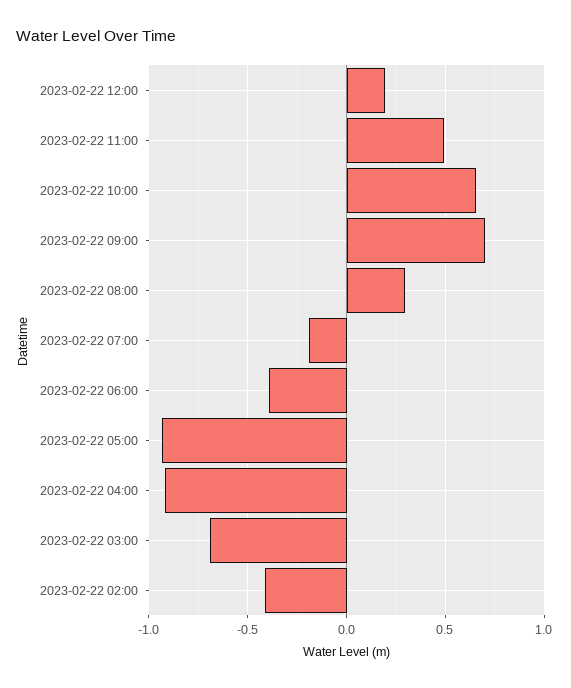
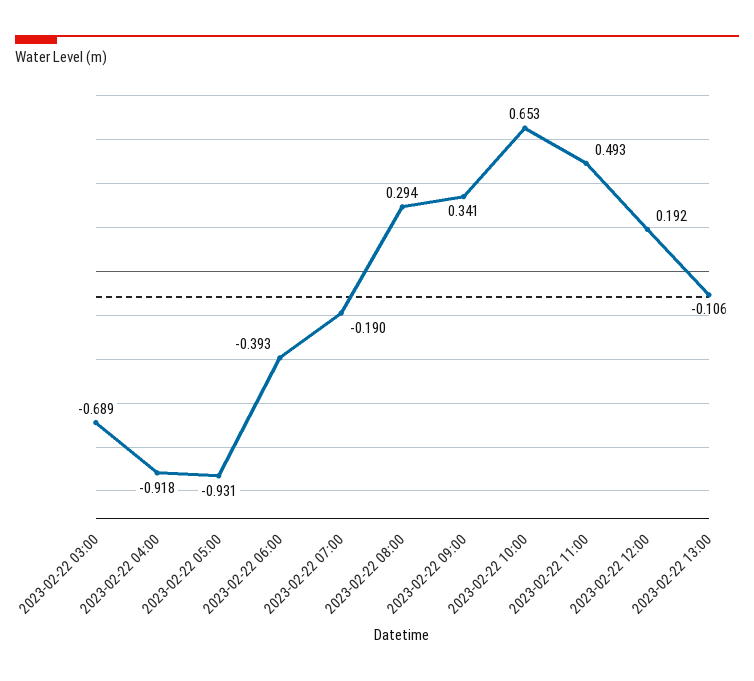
2023-02-22 09:00: 0.7 -> 0.341
2023-02-22 02:00: -0.4 -> none
2023-02-22 13:00: none -> -0.106

